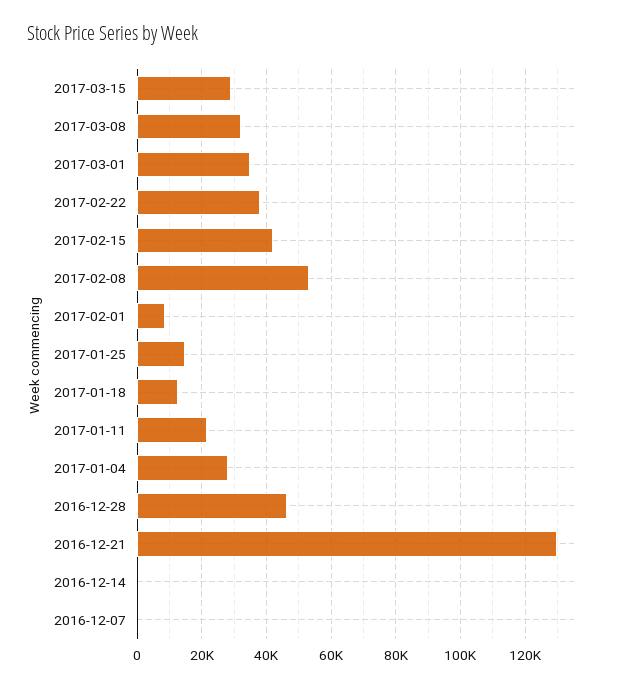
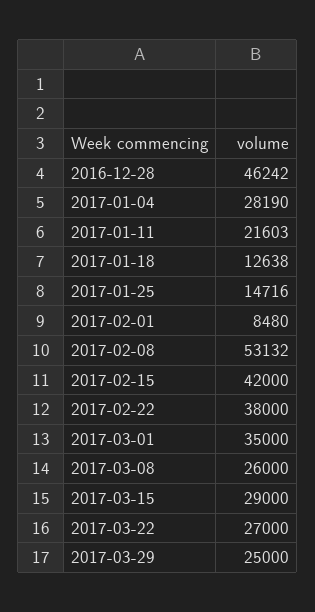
2017-03-08: 32000 -> 26000
2016-12-21: 130000 -> none
2016-12-14: 0 -> none
2016-12-07: 0 -> none
2017-03-22: none -> 27000
2017-03-29: none -> 25000

